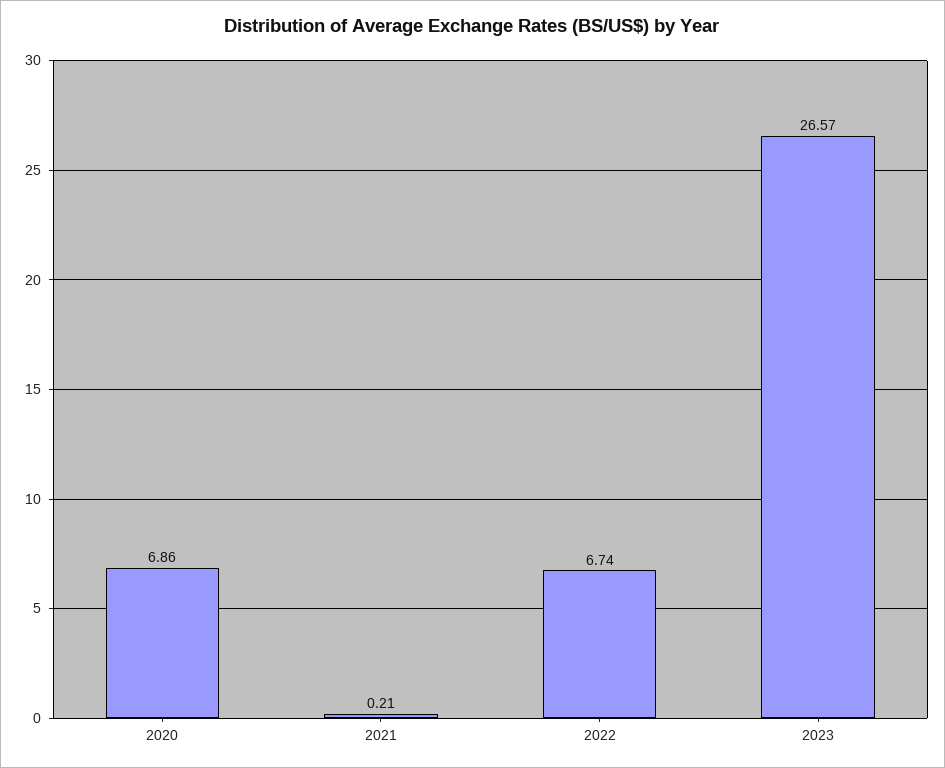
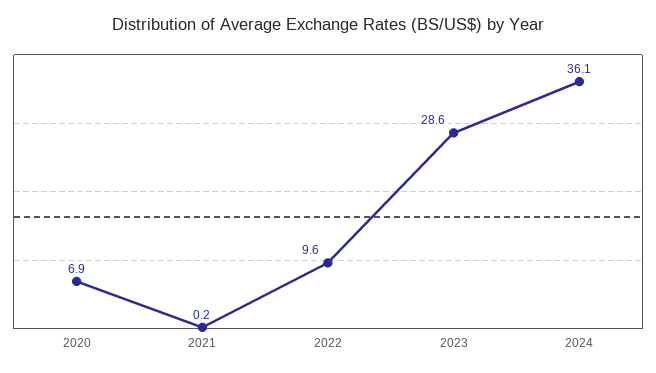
2022: 6.74 -> 9.6
2023: 26.57 -> 28.6
2024: none -> 36.1

